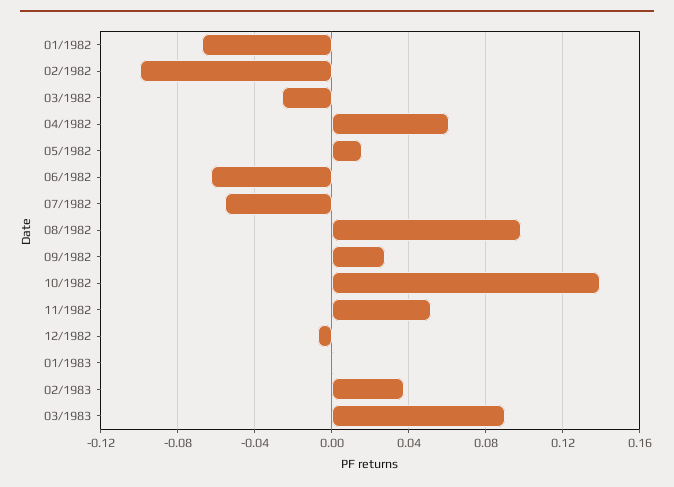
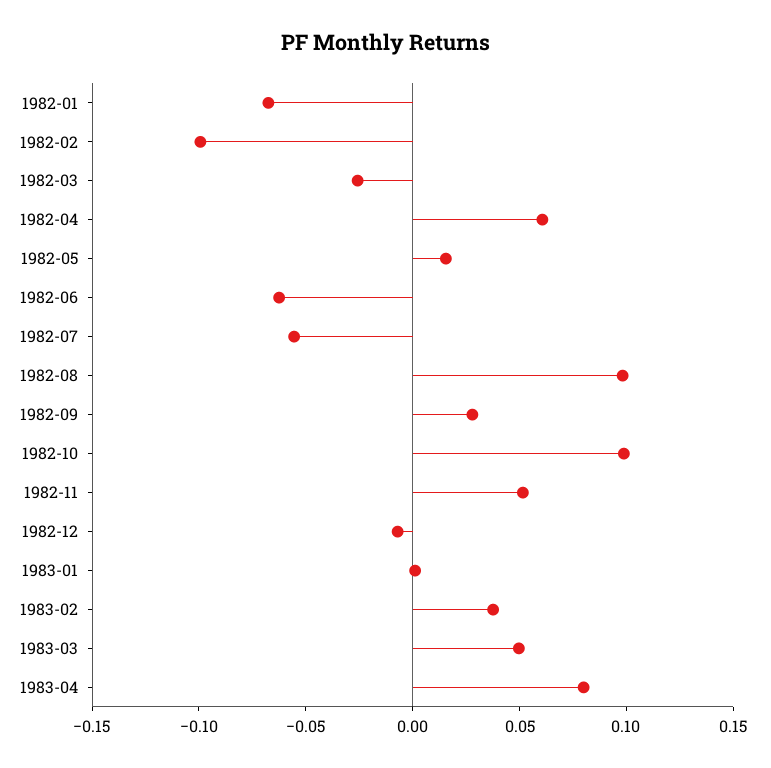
10/1982: 0.14 -> 0.1
03/1983: 0.09 -> 0.05
1983-04: none -> 0.08

